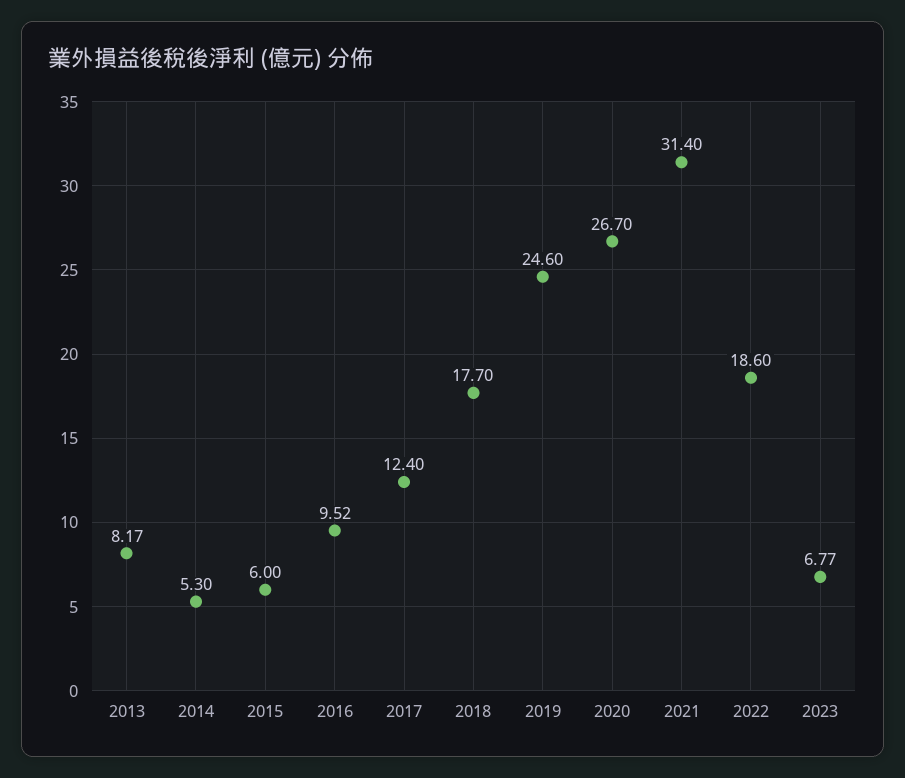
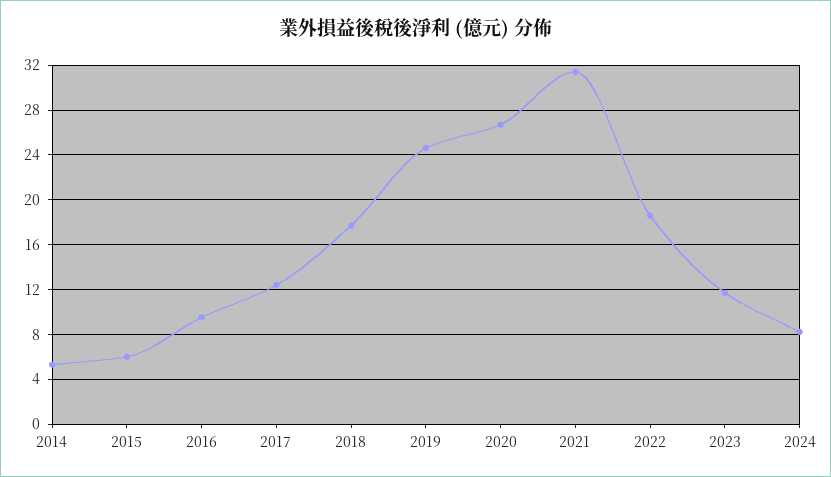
2013: 8.17 -> none
2023: 6.77 -> 12
2024: none -> 8

